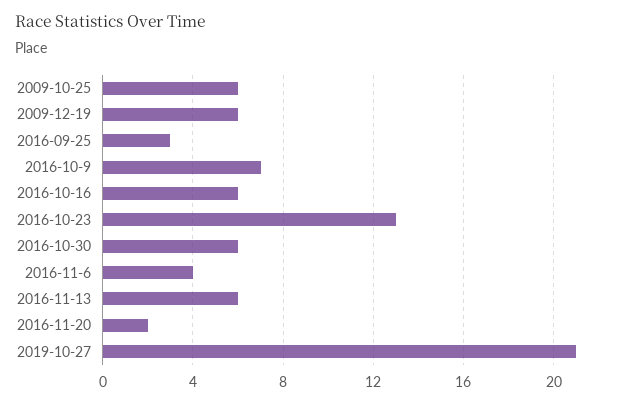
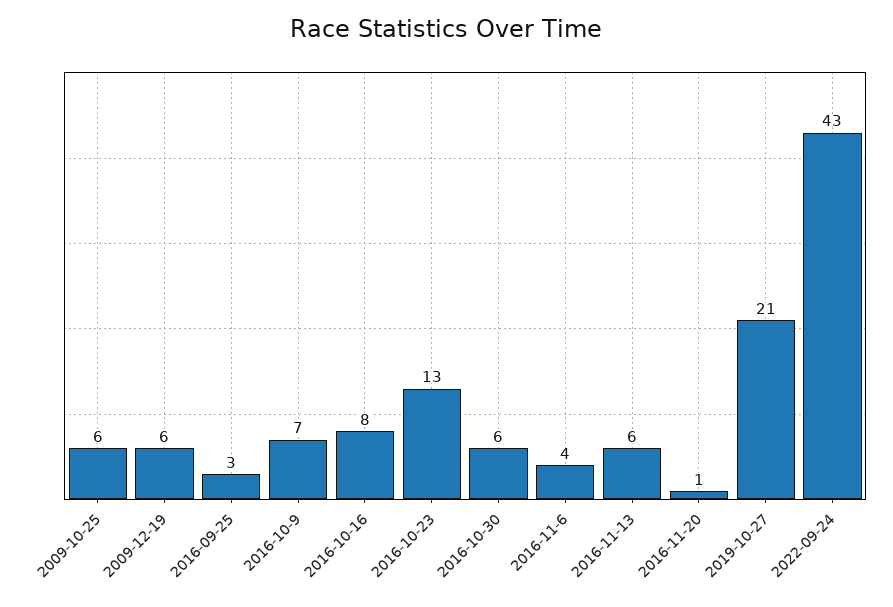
2016-10-16: 6 -> 8
2016-11-20: 2 -> 1
2022-09-24: none -> 43

